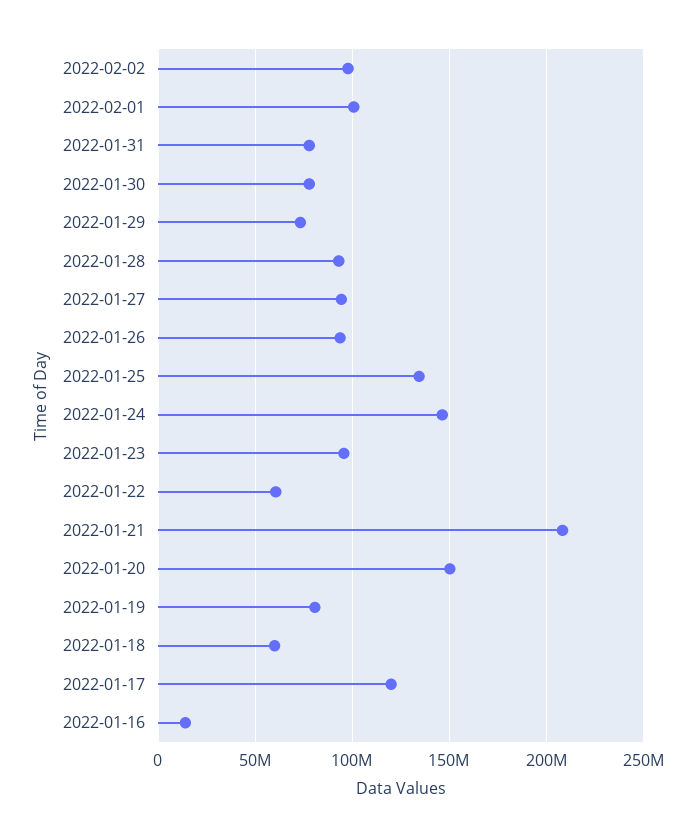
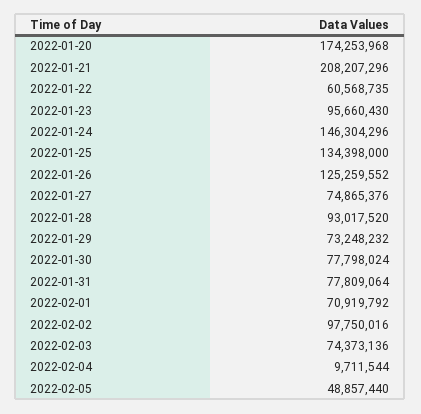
2022-02-01: 100000000 -> 70919792
2022-01-27: 95000000 -> 74865376
2022-01-26: 95000000 -> 125259552
2022-01-20: 150000000 -> 174253968
2022-01-19: 80000000 -> none
2022-01-18: 60000000 -> none
2022-01-17: 120000000 -> none
2022-01-16: 15000000 -> none
2022-02-03: none -> 74373136
2022-02-04: none -> 9711544
2022-02-05: none -> 48857440

